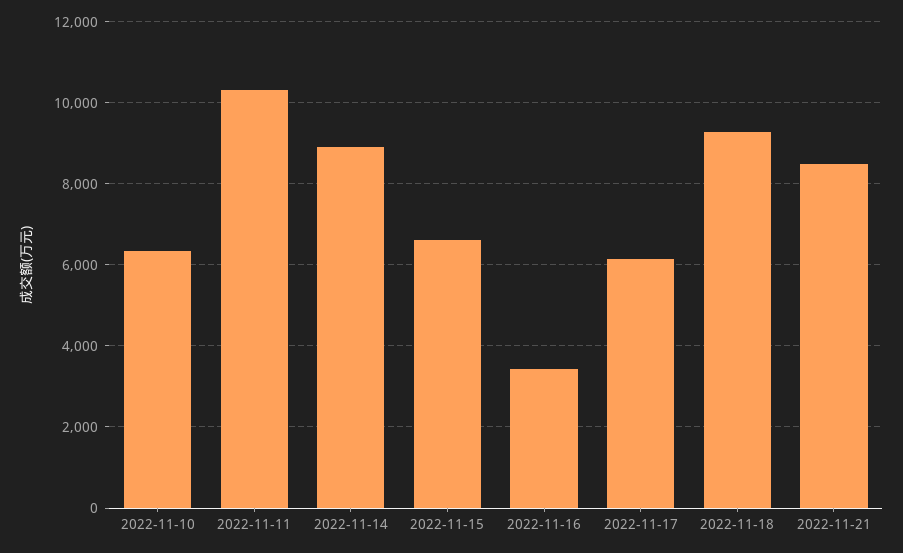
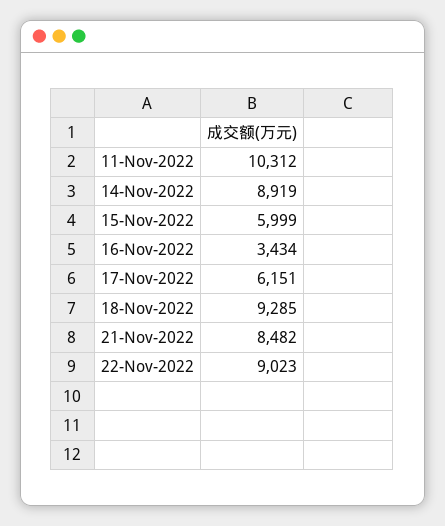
2022-11-10: 6400 -> none
2022-11-15: 6600 -> 5999
22-Nov-2022: none -> 9023

